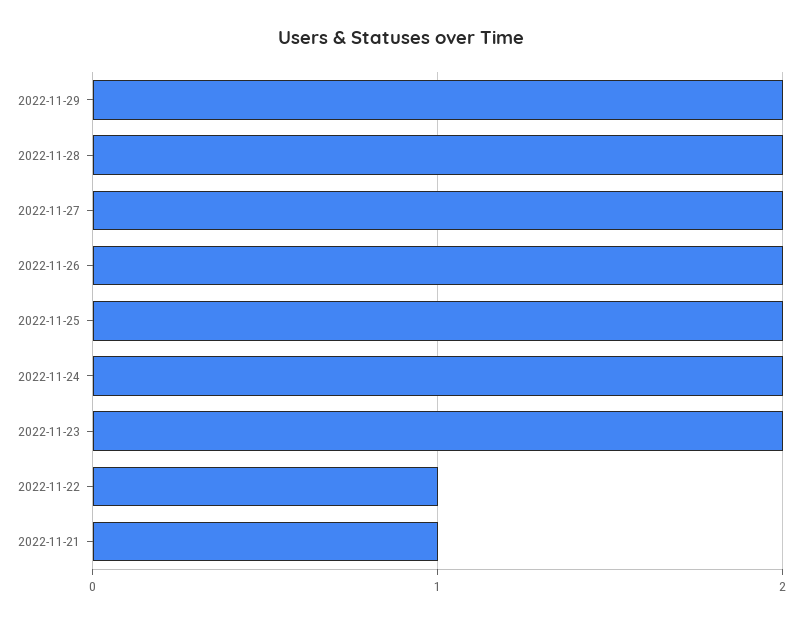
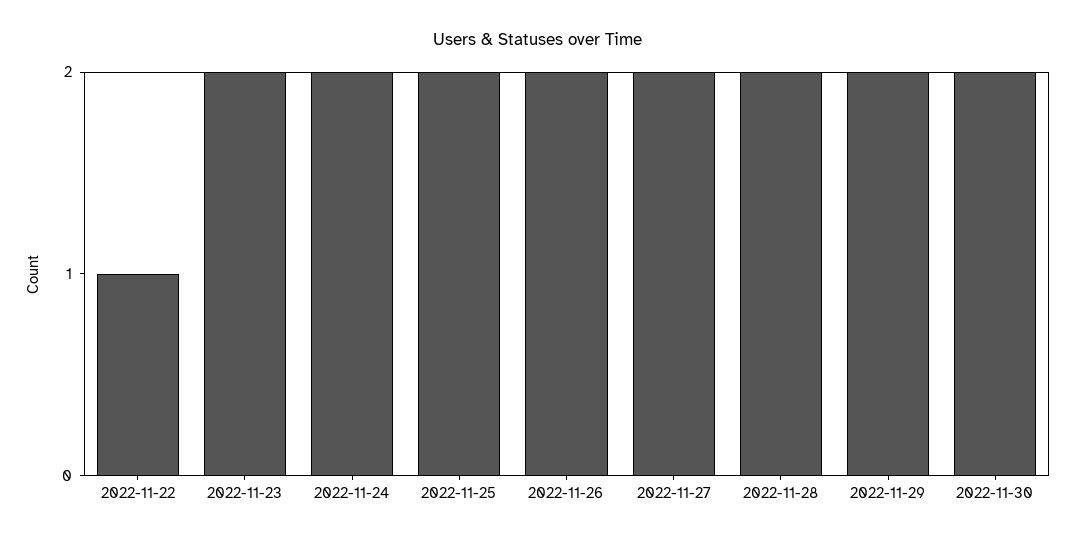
2022-11-21: 1 -> none
2022-11-30: none -> 2

